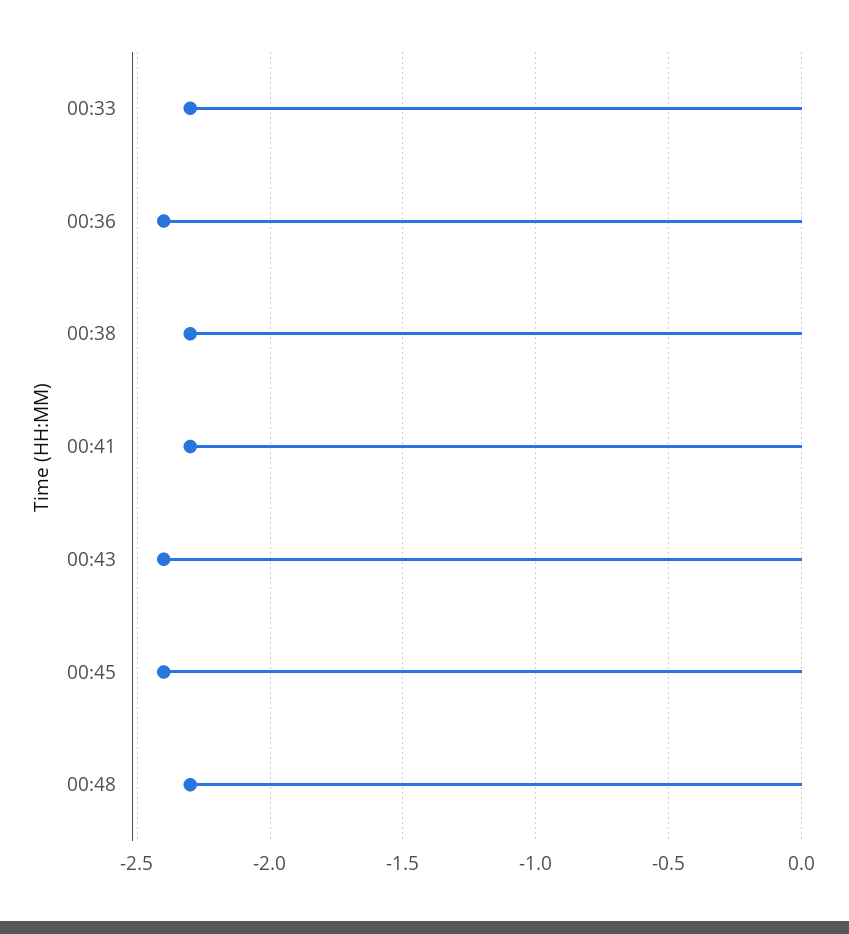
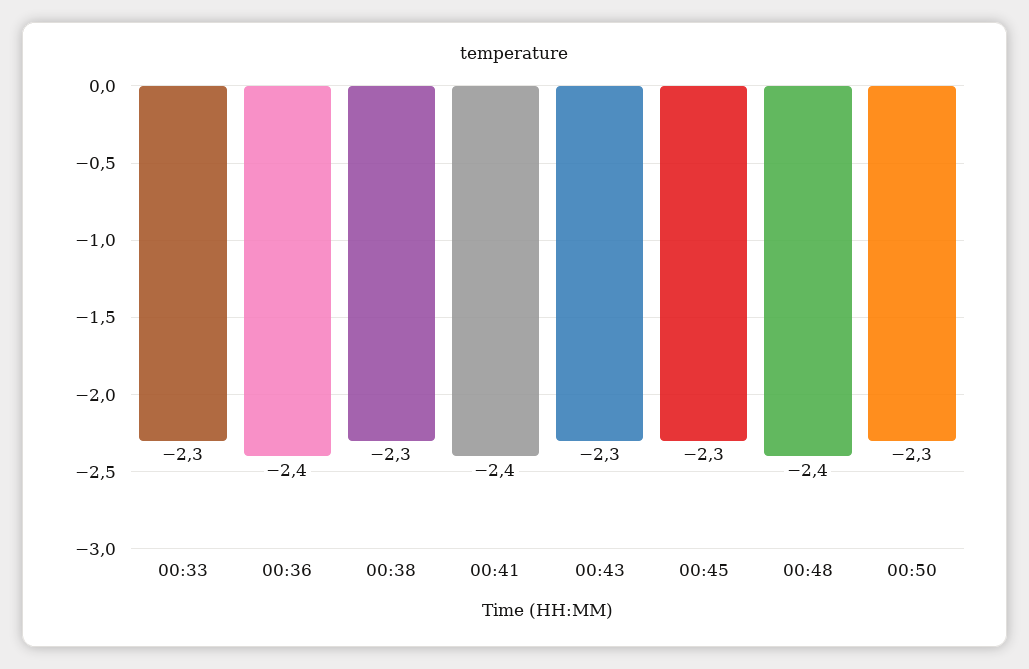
00:41: -2.3 -> -2.4
00:43: -2.4 -> -2.3
00:45: -2.4 -> -2.3
00:48: -2.3 -> -2.4
00:50: none -> -2.3

